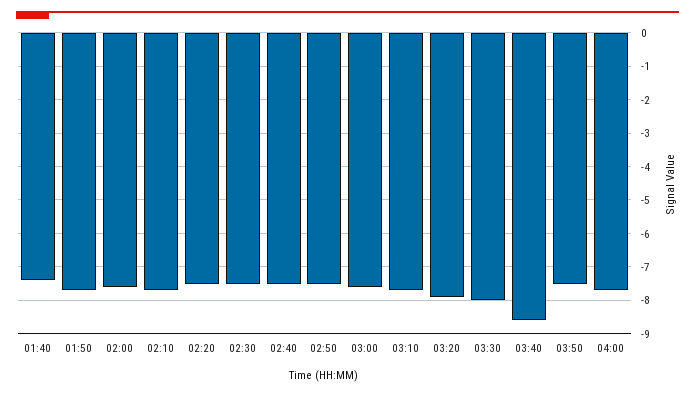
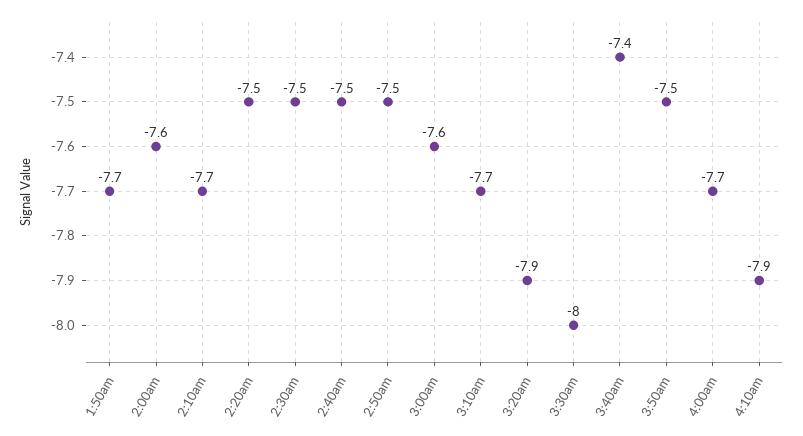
01:40: -7.5 -> none
03:40: -8.5 -> -7.4
4:10am: none -> -7.9

